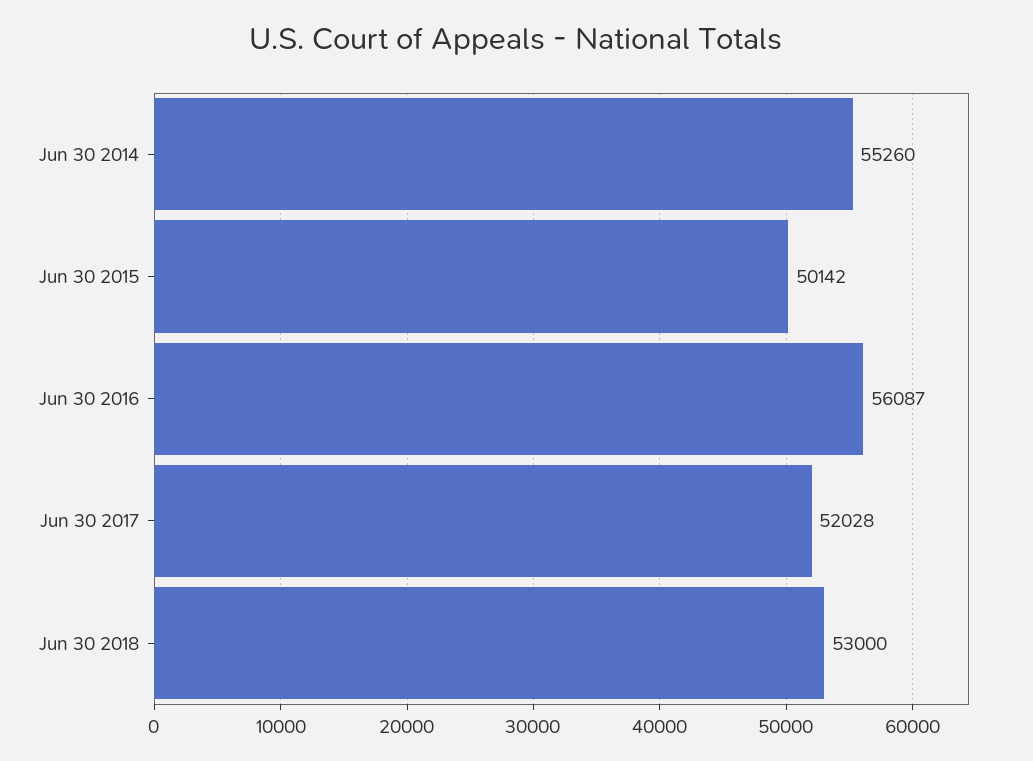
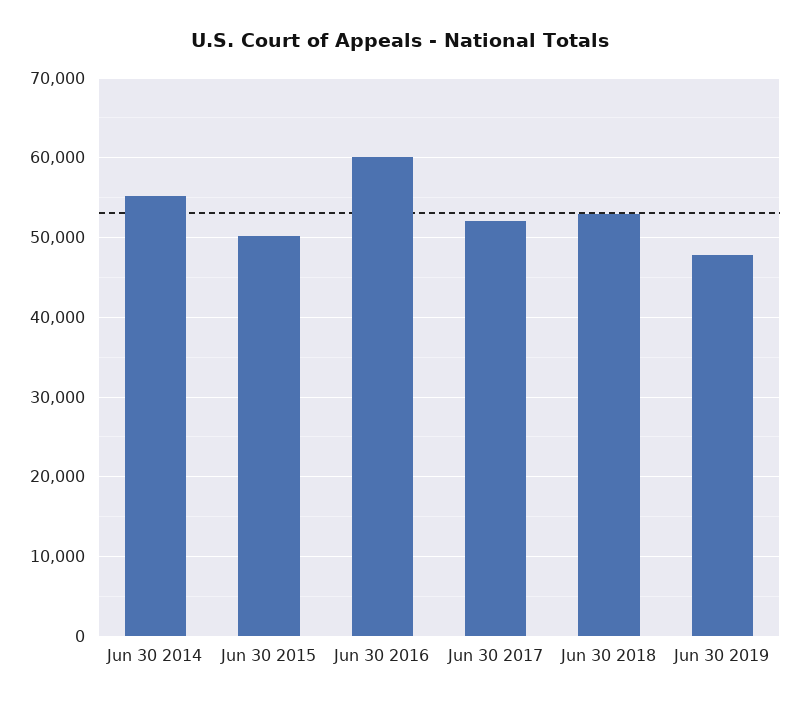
Jun 30 2016: 56087 -> 60000
Jun 30 2019: none -> 48000

